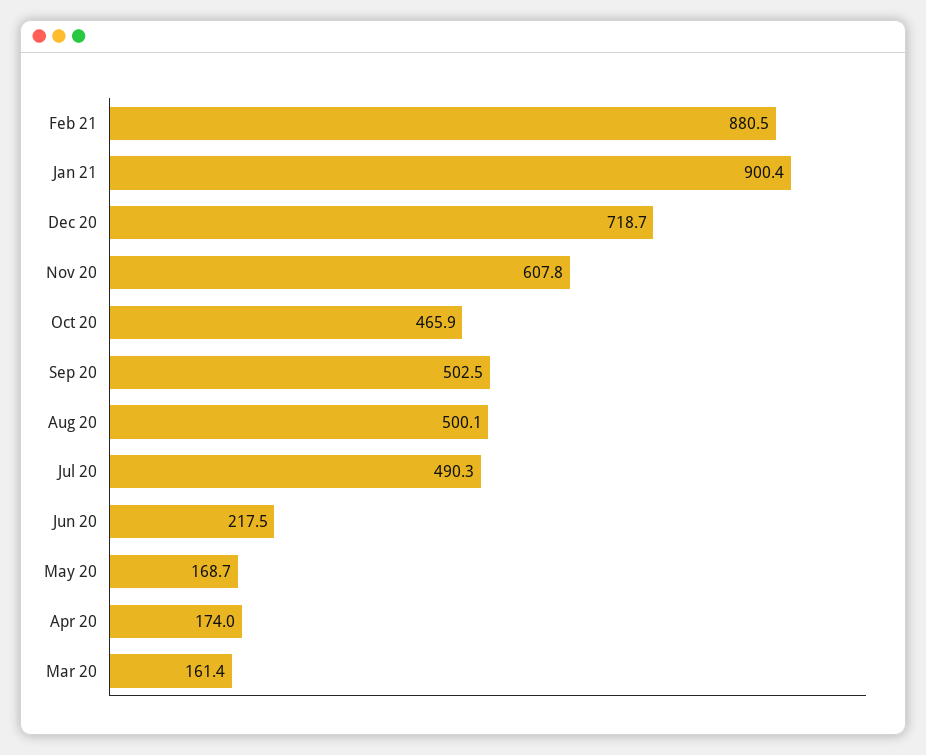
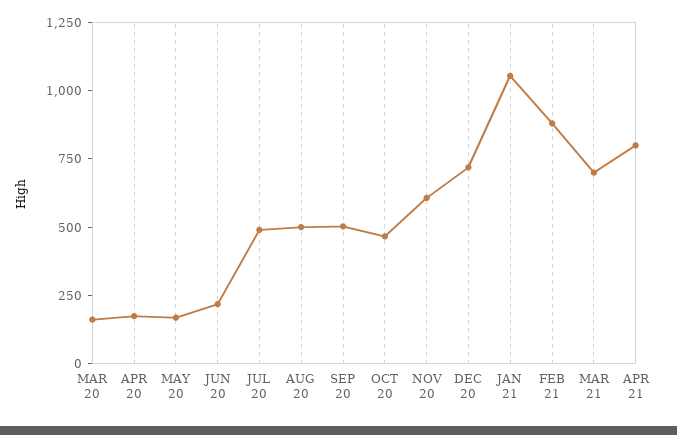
Jan 21: 900.4 -> 1050
MAR 21: none -> 700
APR 21: none -> 800

